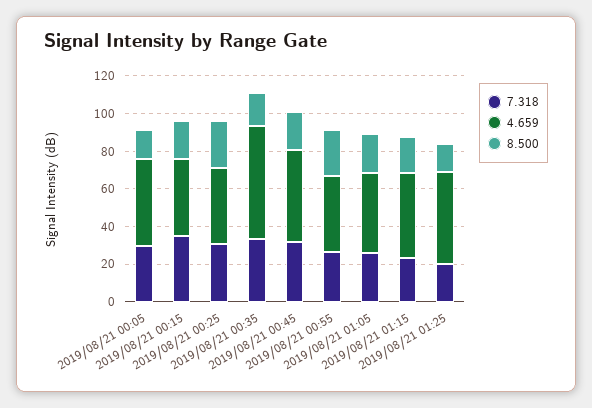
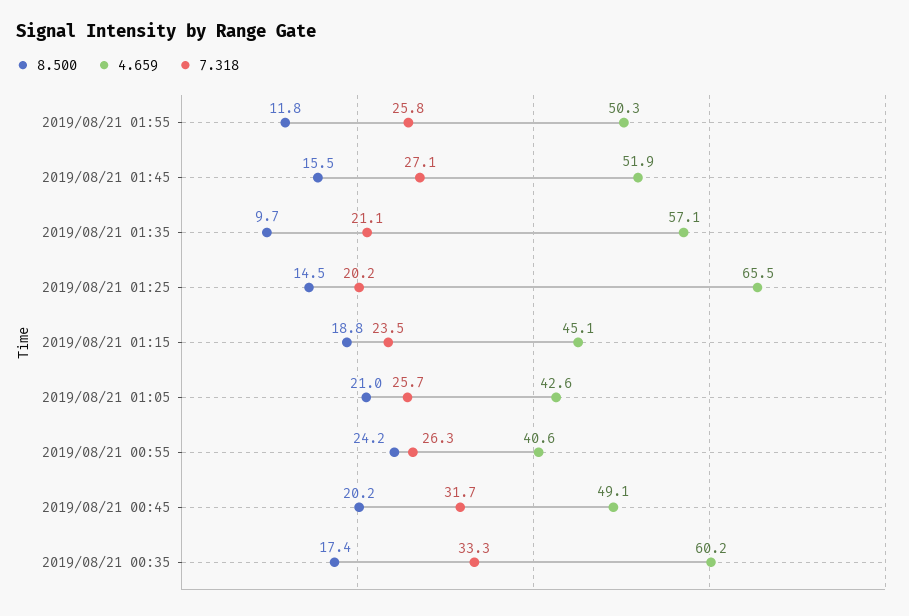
7.318, 2019/08/21 00:05: 30 -> none
4.659, 2019/08/21 00:05: 45 -> none
8.500, 2019/08/21 00:05: 15 -> none
7.318, 2019/08/21 00:15: 35 -> none
4.659, 2019/08/21 00:15: 40 -> none
8.500, 2019/08/21 00:15: 20 -> none
7.318, 2019/08/21 00:25: 30 -> none
4.659, 2019/08/21 00:25: 40 -> none
8.500, 2019/08/21 00:25: 25 -> none
4.659, 2019/08/21 01:25: 50 -> 65.5
8.500, 2019/08/21 01:55: none -> 11.8
4.659, 2019/08/21 01:55: none -> 50.3
7.318, 2019/08/21 01:55: none -> 25.8
8.500, 2019/08/21 01:45: none -> 15.5
4.659, 2019/08/21 01:45: none -> 51.9
7.318, 2019/08/21 01:45: none -> 27.1
8.500, 2019/08/21 01:35: none -> 9.7
4.659, 2019/08/21 01:35: none -> 57.1
7.318, 2019/08/21 01:35: none -> 21.1

